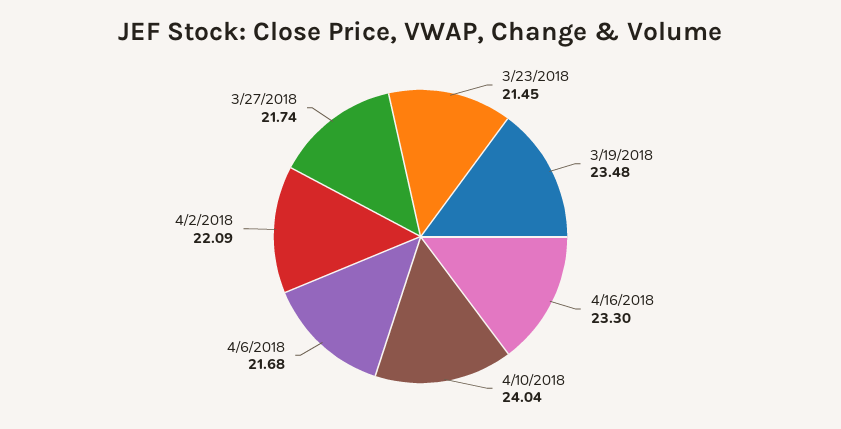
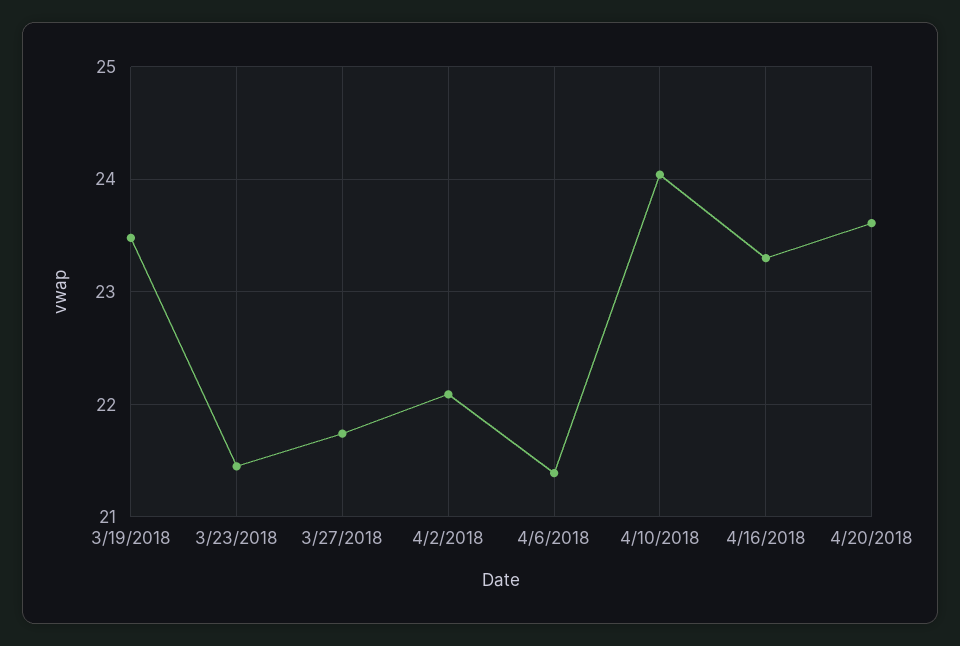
4/6/2018: 21.68 -> 21.4
4/20/2018: none -> 23.6

